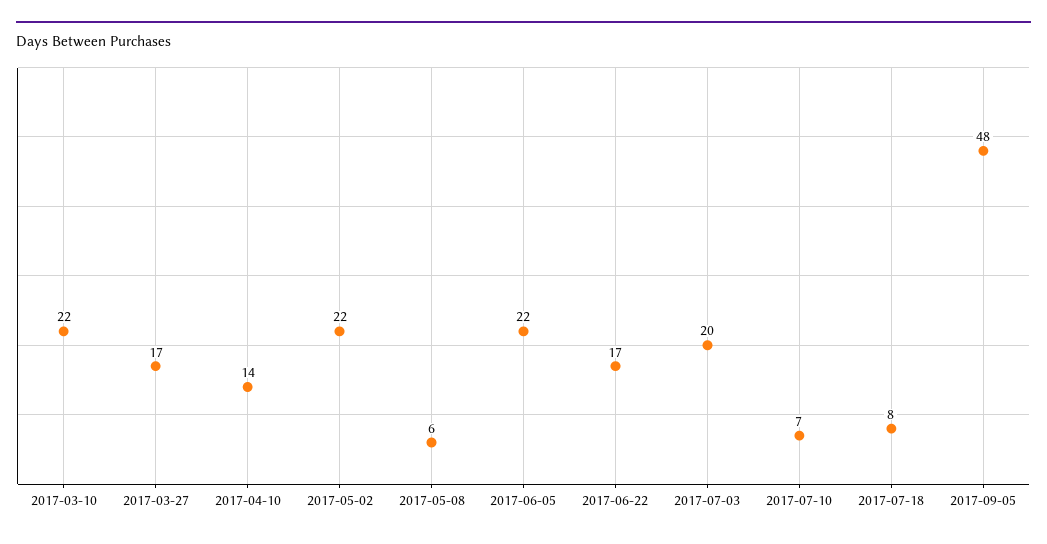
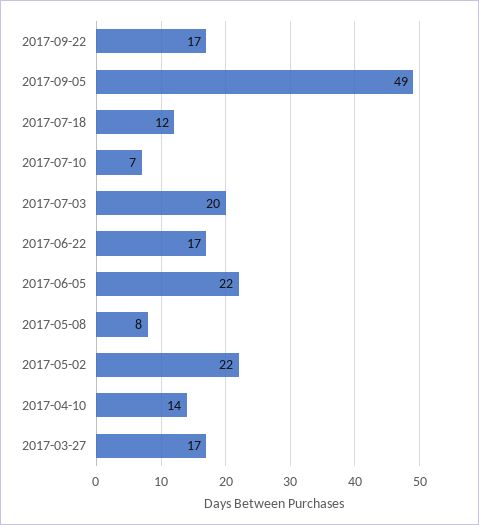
2017-03-10: 22 -> none
2017-05-08: 6 -> 8
2017-07-18: 8 -> 12
2017-09-05: 48 -> 49
2017-09-22: none -> 17

